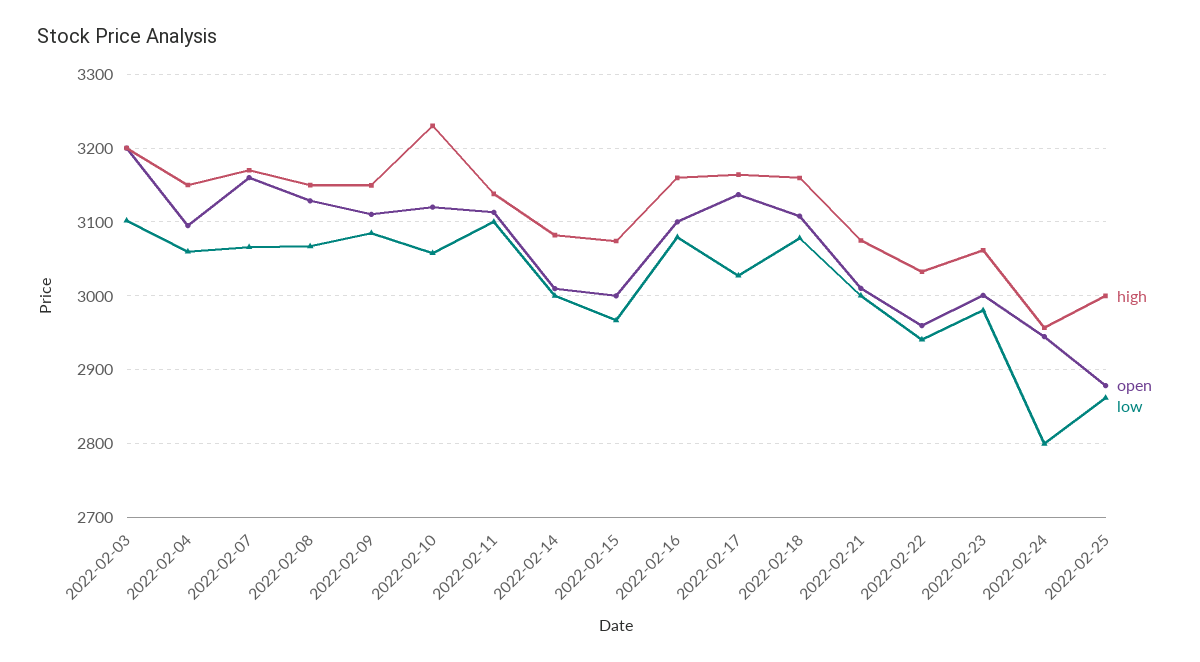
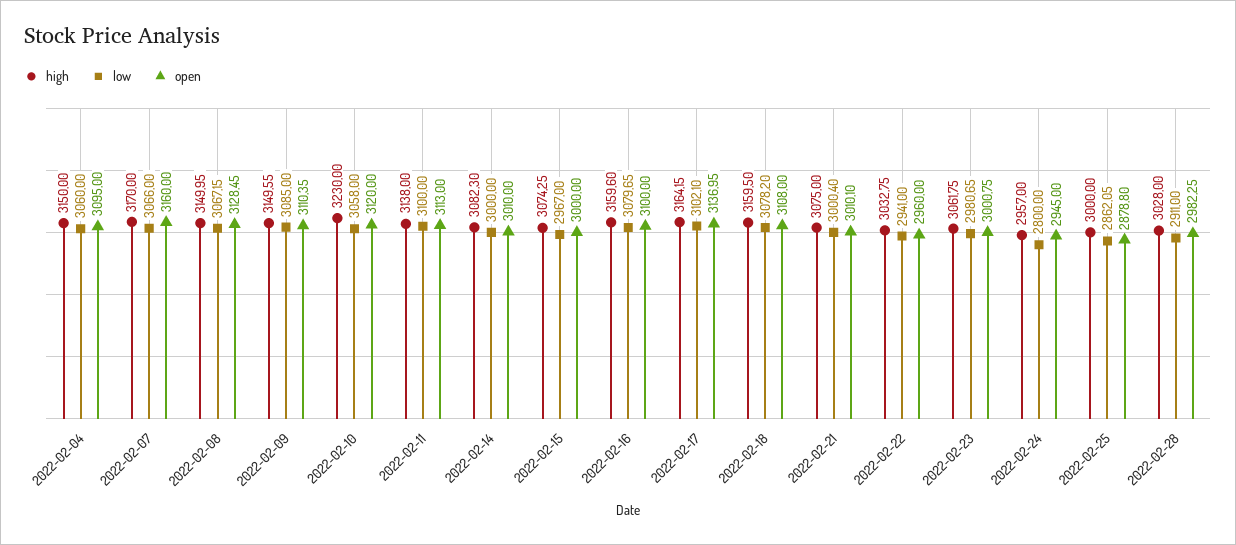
high, 2022-02-03: 3200 -> none
open, 2022-02-03: 3200 -> none
low, 2022-02-03: 3100 -> none
low, 2022-02-17: 3030 -> 3102.1
high, 2022-02-28: none -> 3028
low, 2022-02-28: none -> 2911
open, 2022-02-28: none -> 2982.25

